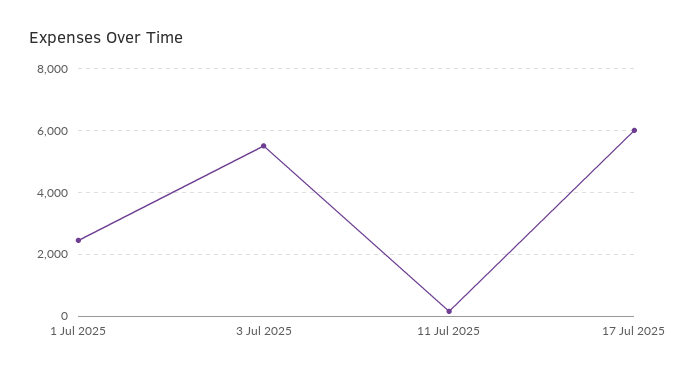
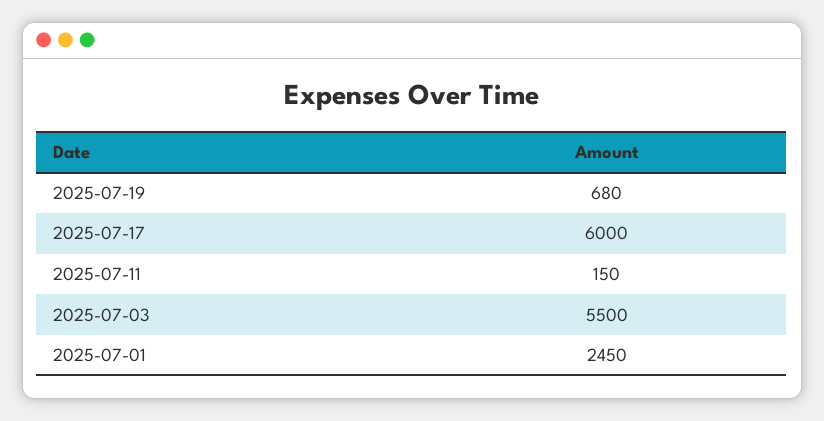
2025-07-19: none -> 680

